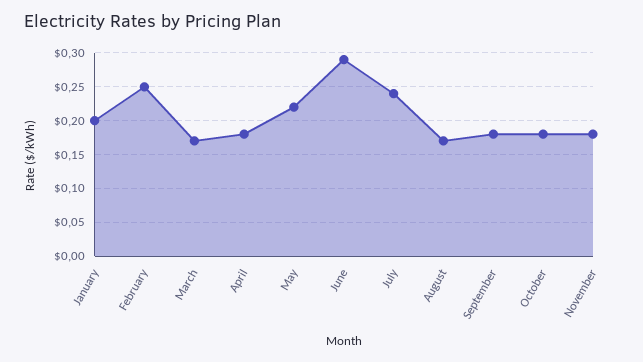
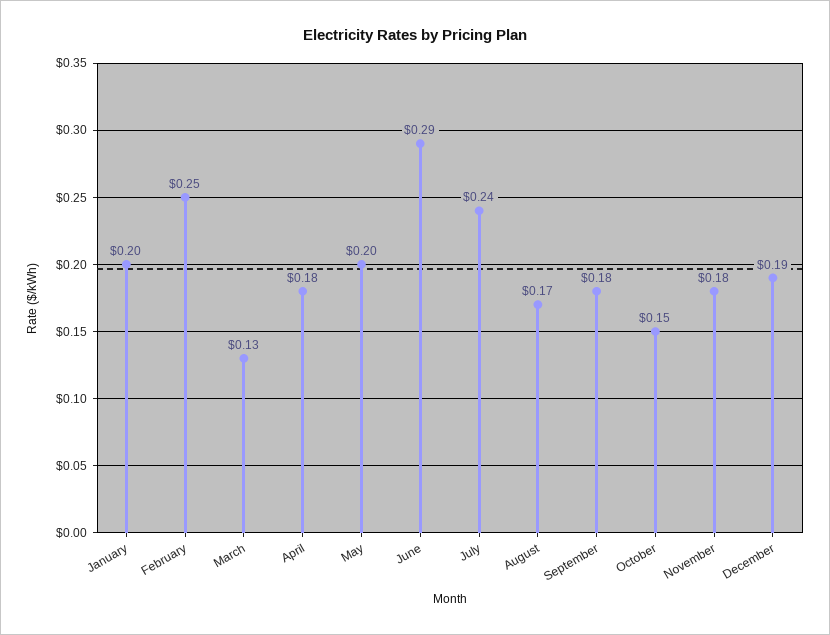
March: 0.17 -> 0.13
May: 0.22 -> 0.2
October: 0.18 -> 0.15
December: none -> 0.19

